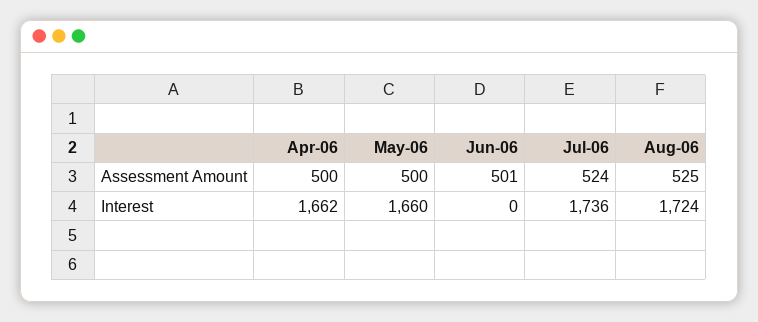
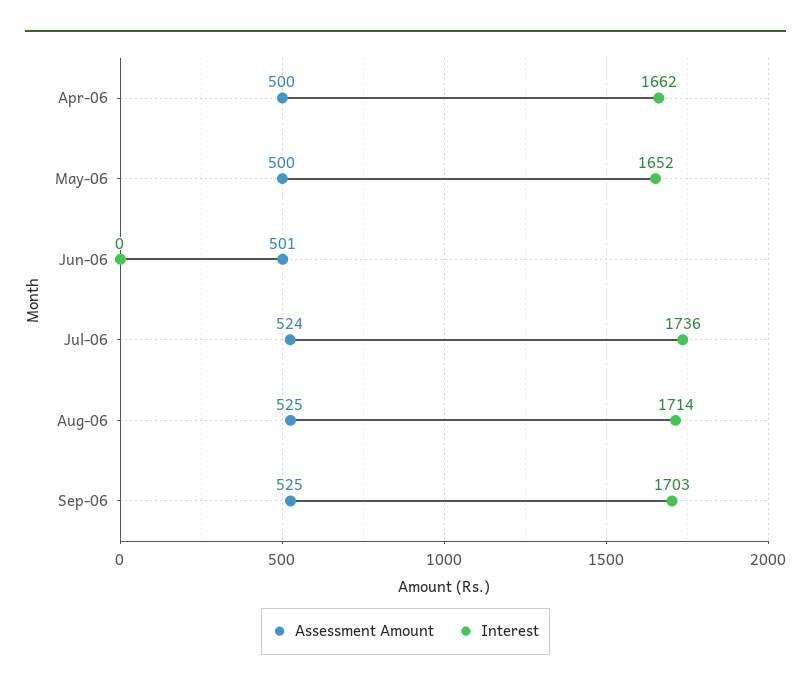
Interest, May-06: 1660 -> 1652
Interest, Aug-06: 1724 -> 1714
Assessment Amount, Sep-06: none -> 525
Interest, Sep-06: none -> 1703

